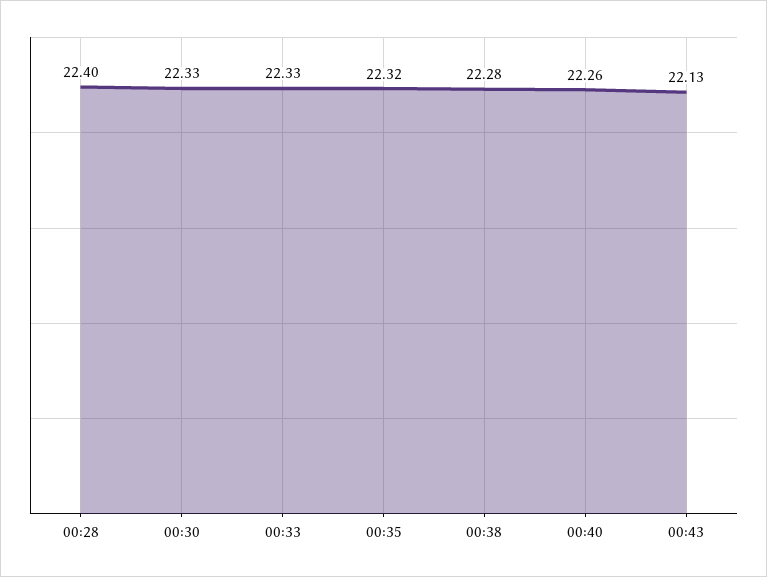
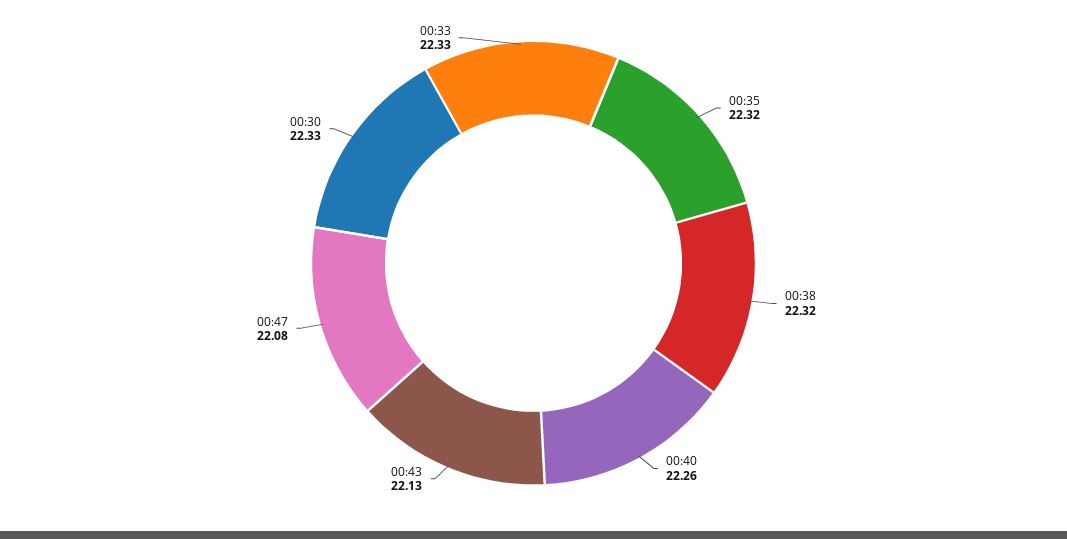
00:28: 22.4 -> none
00:38: 22.28 -> 22.32
00:47: none -> 22.08

